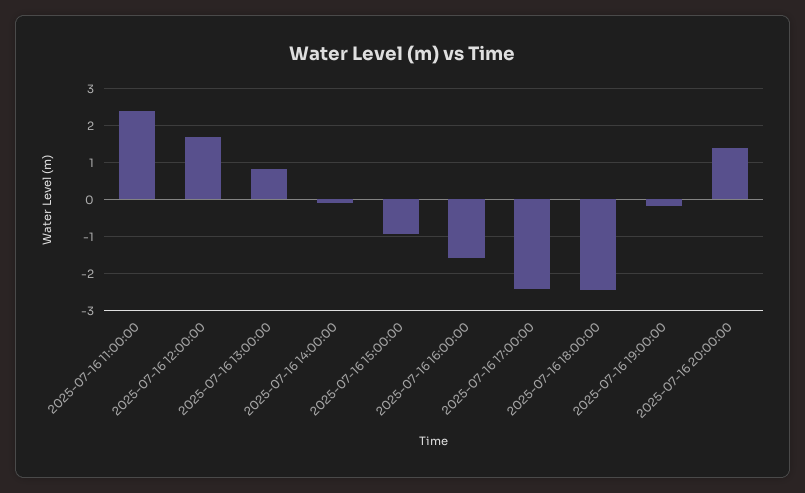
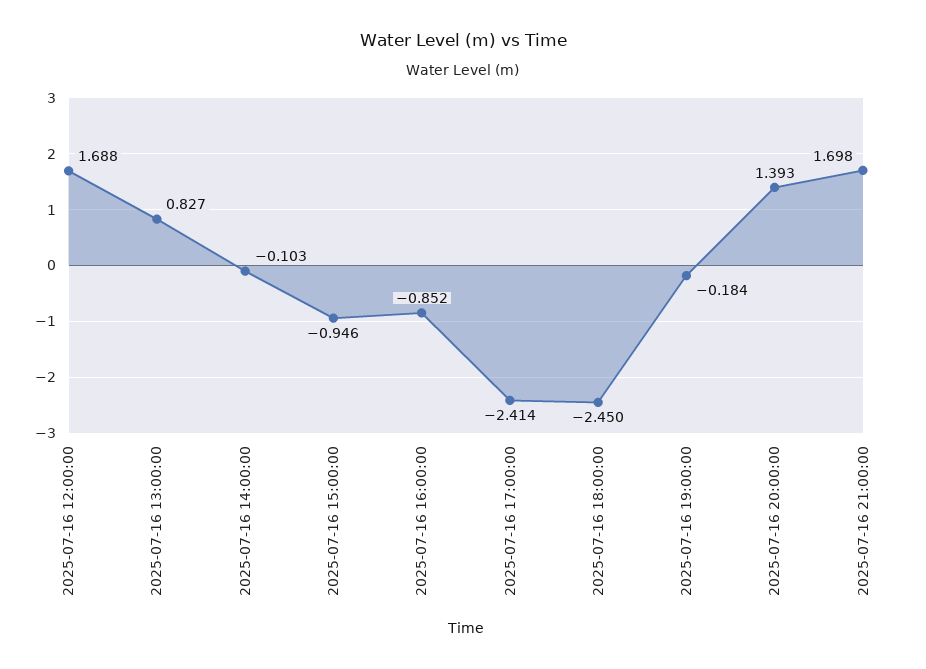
2025-07-16 11:00:00: 2.4 -> none
2025-07-16 16:00:00: -1.6 -> -0.852
2025-07-16 21:00:00: none -> 1.698

